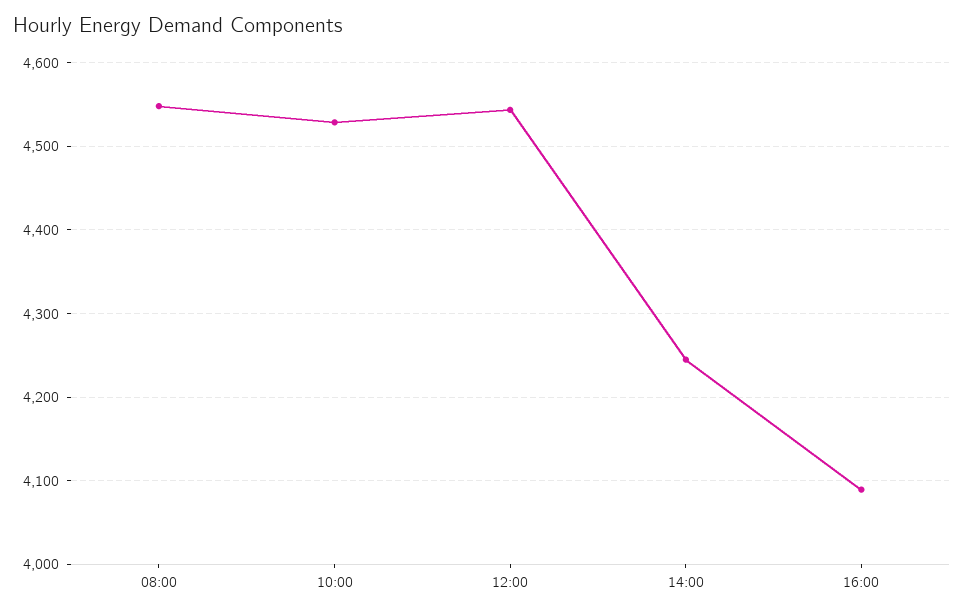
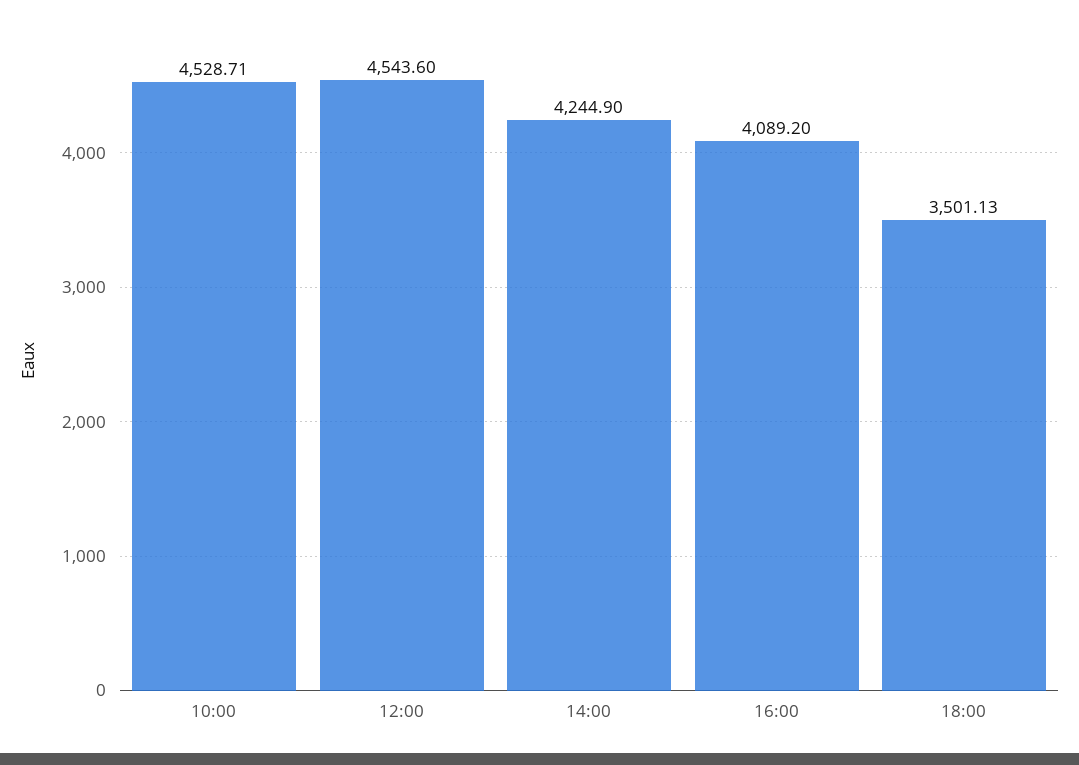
08:00: 4550 -> none
18:00: none -> 3501.13

